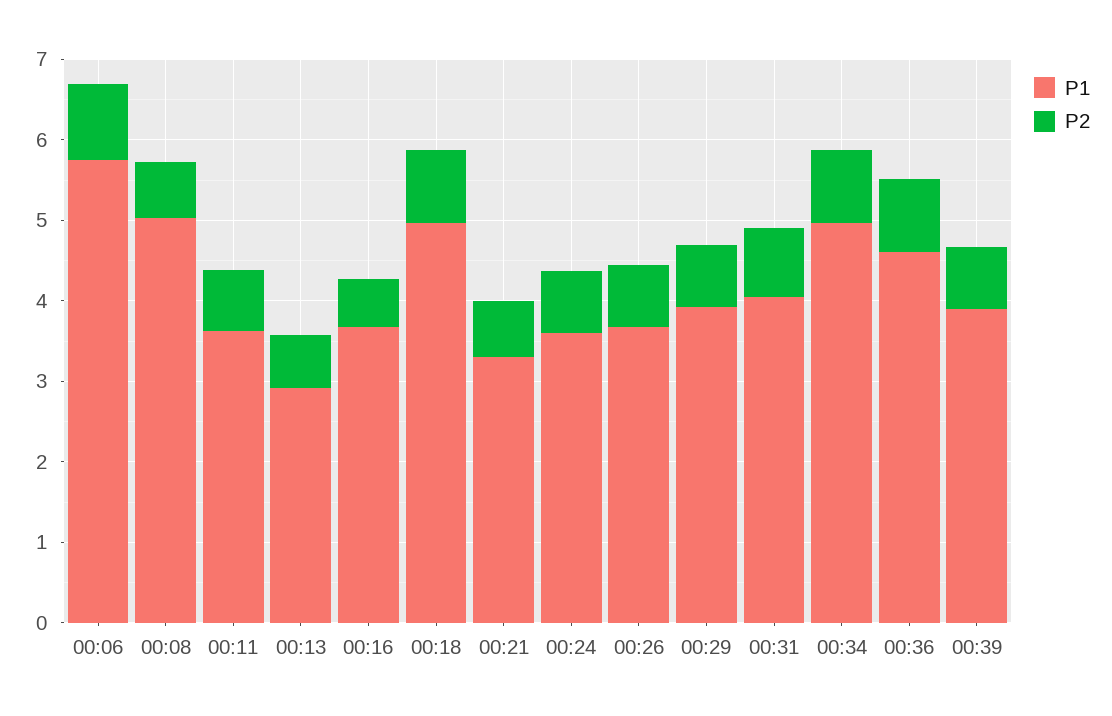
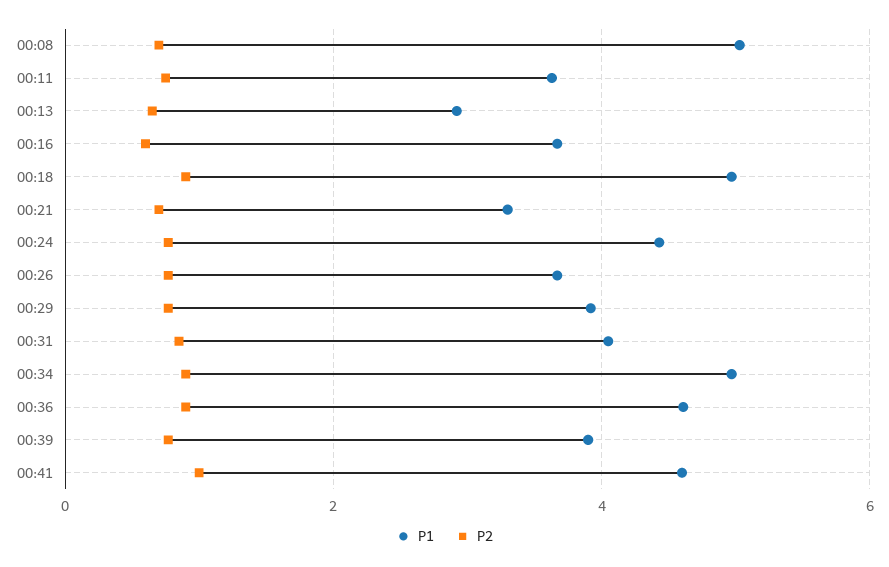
P1, 00:06: 5.8 -> none
P2, 00:06: 1 -> none
P1, 00:24: 3.6 -> 4.4
P1, 00:41: none -> 4.6
P2, 00:41: none -> 1

